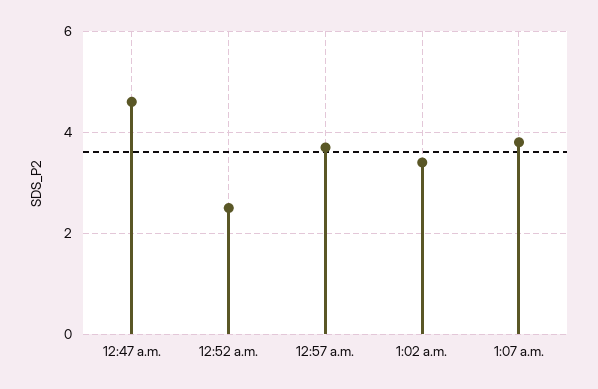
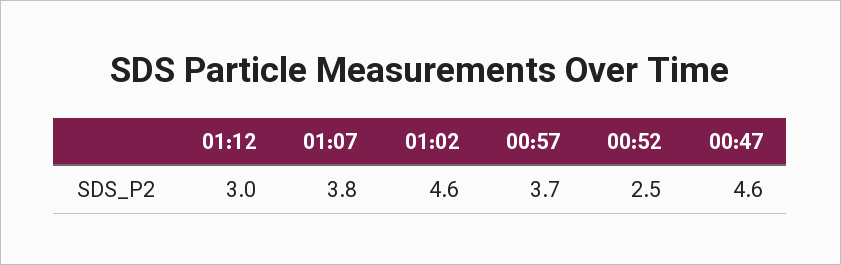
1:02 a.m.: 3.5 -> 4.6
01:12: none -> 3

